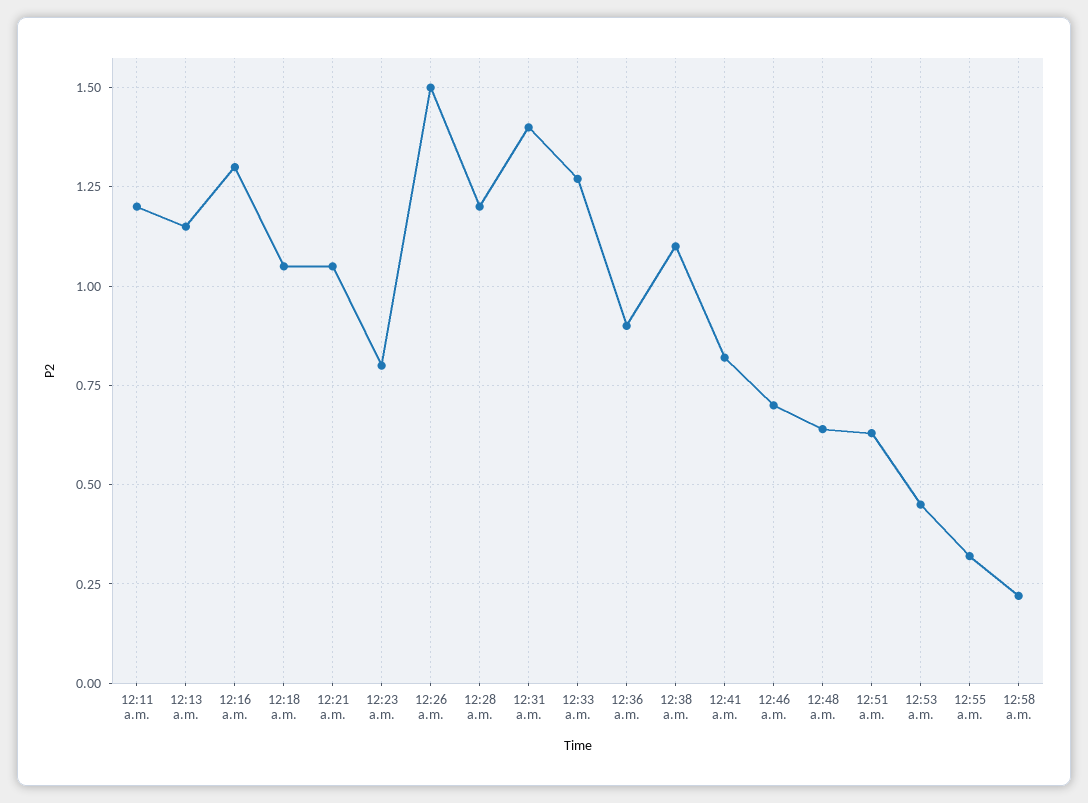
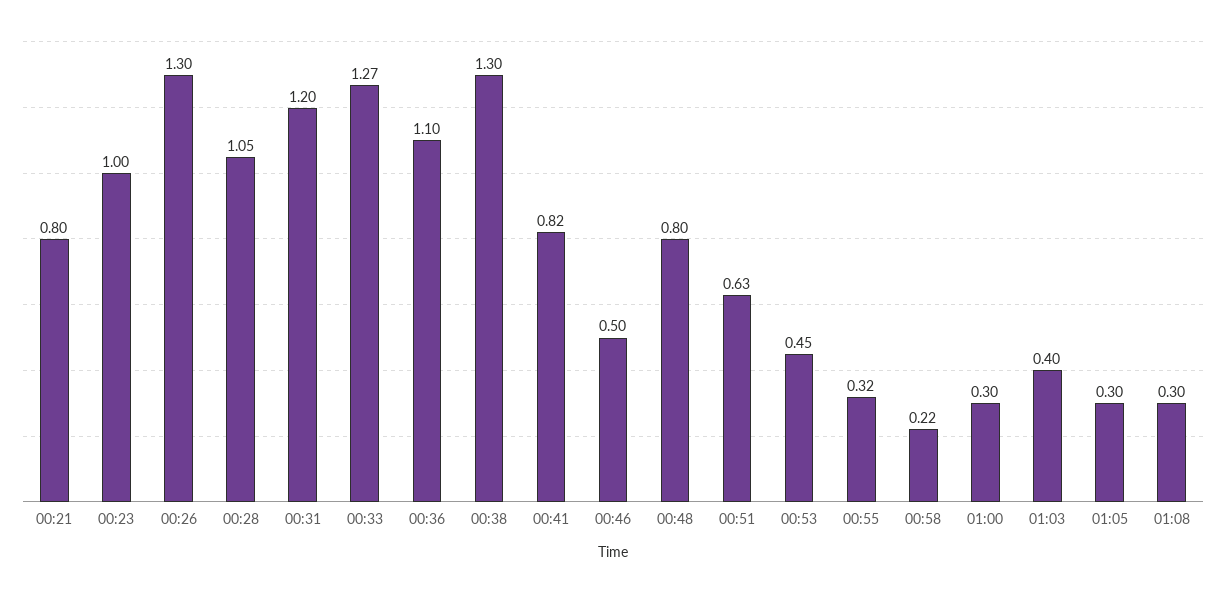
12:11 a.m.: 1.2 -> none
12:13 a.m.: 1.15 -> none
12:16 a.m.: 1.3 -> none
12:18 a.m.: 1.05 -> none
12:21 a.m.: 1.05 -> 0.8
12:23 a.m.: 0.8 -> 1
12:26 a.m.: 1.5 -> 1.3
12:28 a.m.: 1.2 -> 1.05
12:31 a.m.: 1.4 -> 1.2
12:36 a.m.: 0.9 -> 1.1
12:38 a.m.: 1.1 -> 1.3
12:46 a.m.: 0.7 -> 0.5
12:48 a.m.: 0.65 -> 0.8
01:00: none -> 0.3
01:03: none -> 0.4
01:05: none -> 0.3
01:08: none -> 0.3

